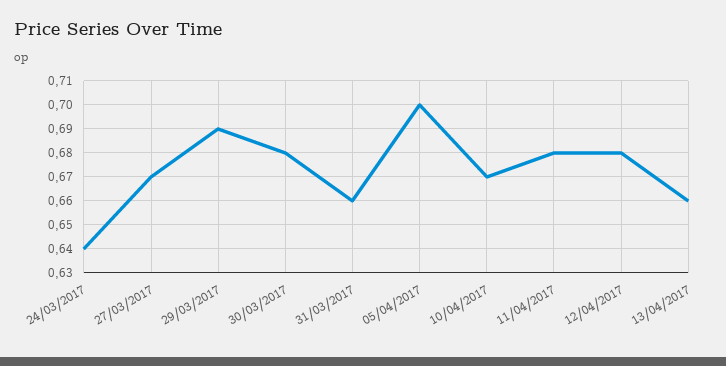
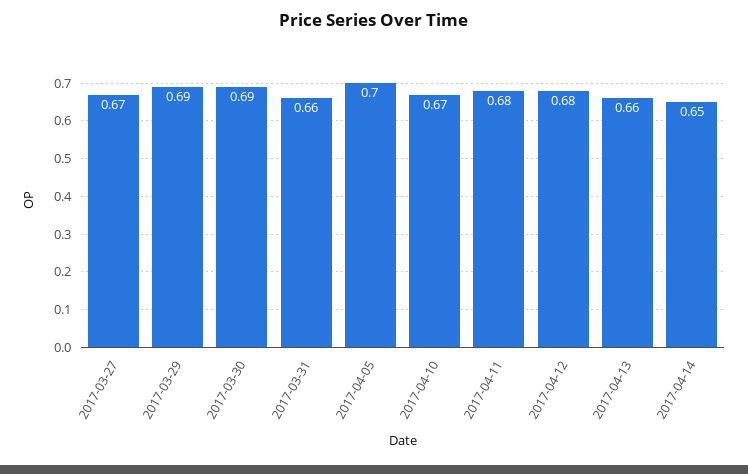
24/03/2017: 0.64 -> none
30/03/2017: 0.68 -> 0.69
2017-04-14: none -> 0.65

